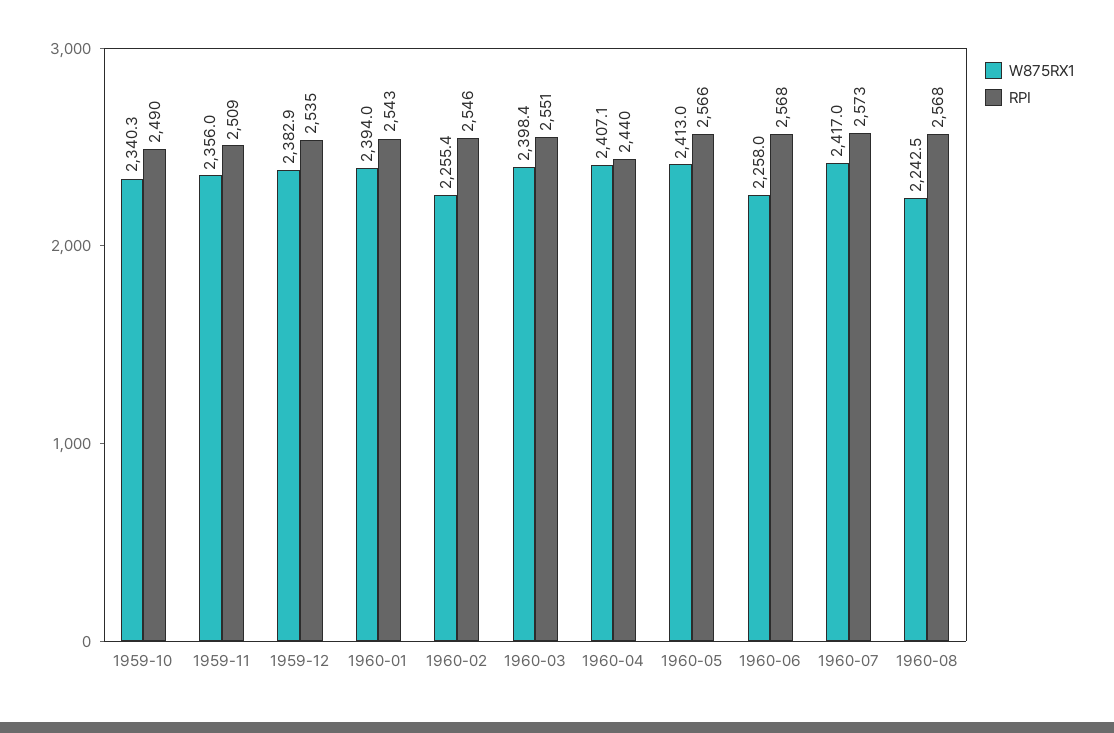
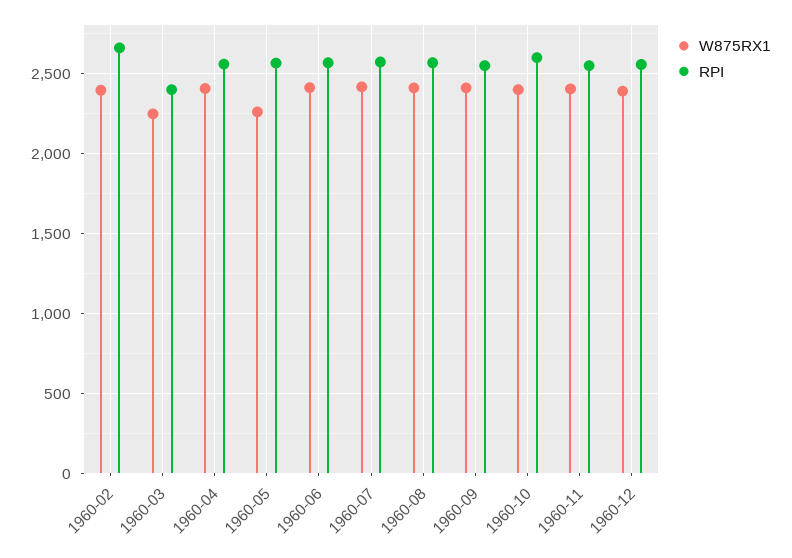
W875RX1, 1959-10: 2340.3 -> none
RPI, 1959-10: 2490 -> none
W875RX1, 1959-11: 2356 -> none
RPI, 1959-11: 2509 -> none
W875RX1, 1959-12: 2382.9 -> none
RPI, 1959-12: 2535 -> none
W875RX1, 1960-01: 2394 -> none
RPI, 1960-01: 2543 -> none
W875RX1, 1960-02: 2255.4 -> 2400
RPI, 1960-02: 2546 -> 2650
W875RX1, 1960-03: 2398.4 -> 2250
RPI, 1960-03: 2551 -> 2400
RPI, 1960-04: 2440 -> 2550
W875RX1, 1960-05: 2413 -> 2250
W875RX1, 1960-06: 2258 -> 2400
W875RX1, 1960-08: 2242.5 -> 2400
W875RX1, 1960-09: none -> 2400
RPI, 1960-09: none -> 2550
W875RX1, 1960-10: none -> 2400
RPI, 1960-10: none -> 2600
W875RX1, 1960-11: none -> 2400
RPI, 1960-11: none -> 2550
W875RX1, 1960-12: none -> 2400
RPI, 1960-12: none -> 2550

